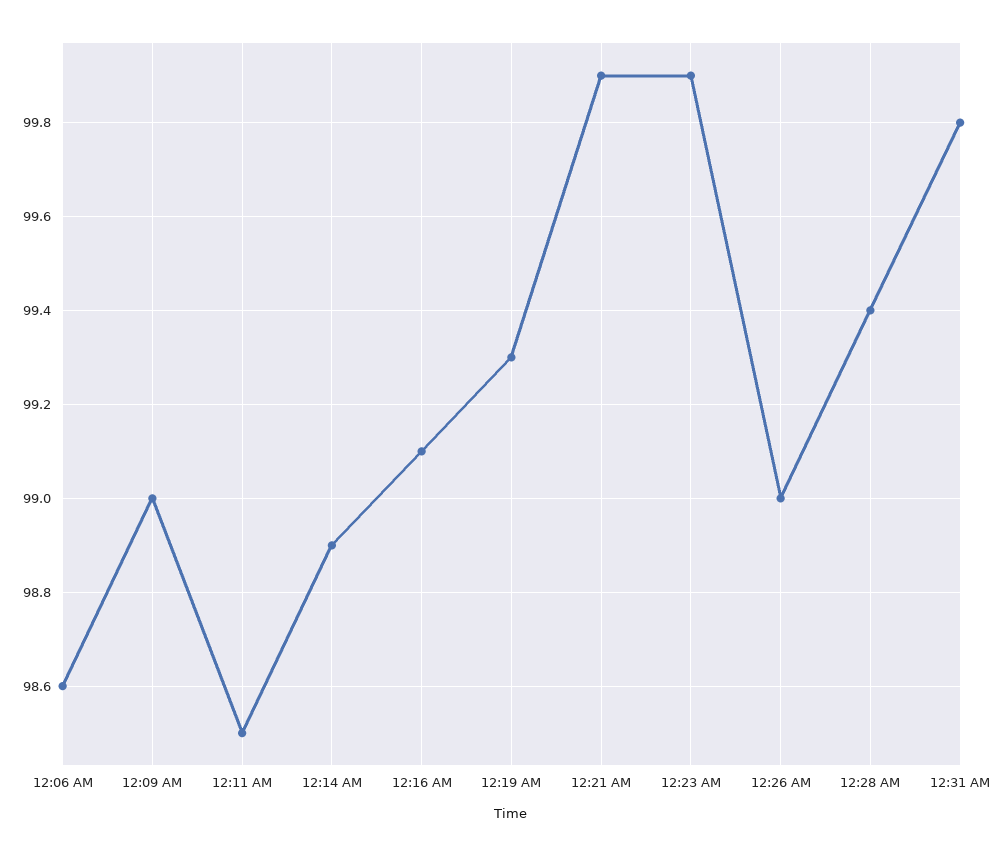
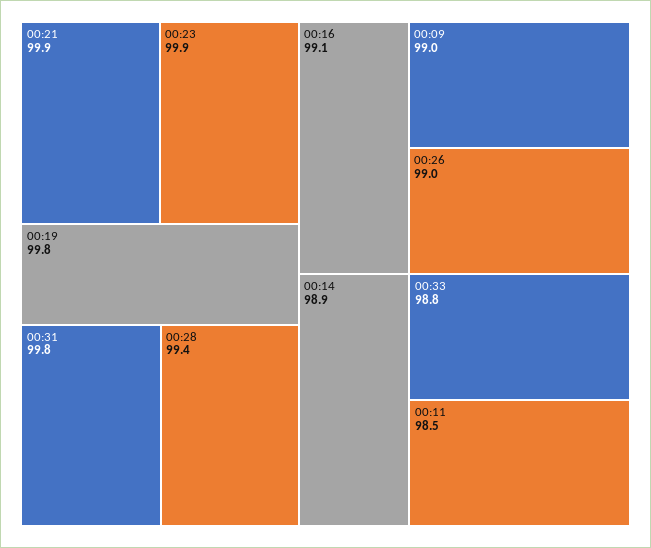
12:06 AM: 98.6 -> none
12:19 AM: 99.3 -> 99.8
00:33: none -> 98.8

